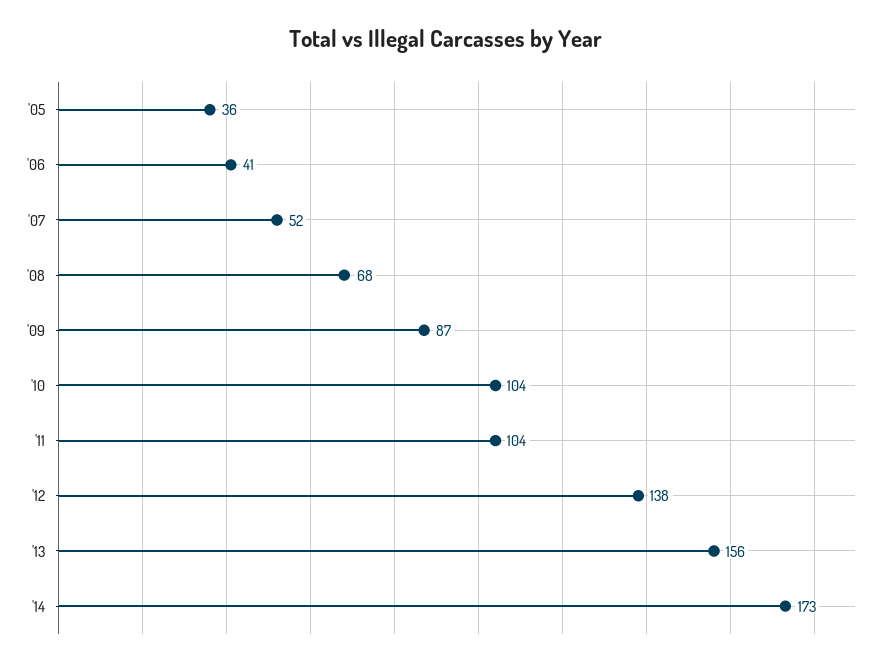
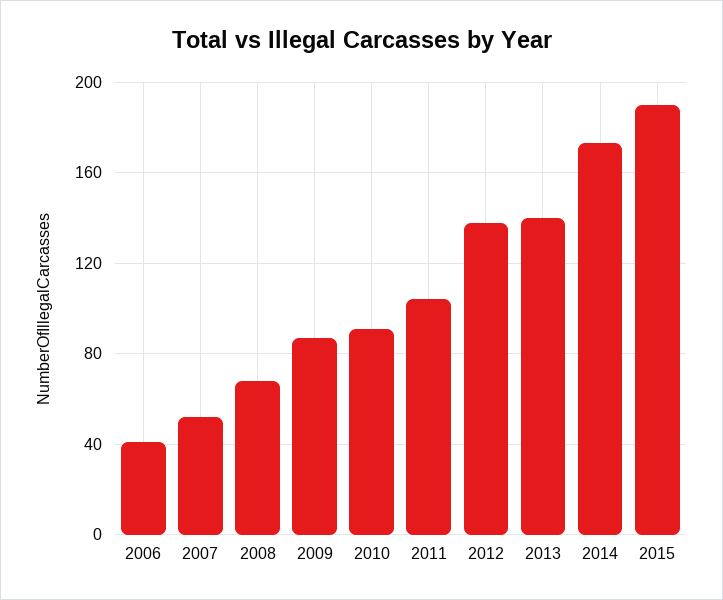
'05: 36 -> none
'10: 104 -> 90
'13: 156 -> 140
2015: none -> 190

